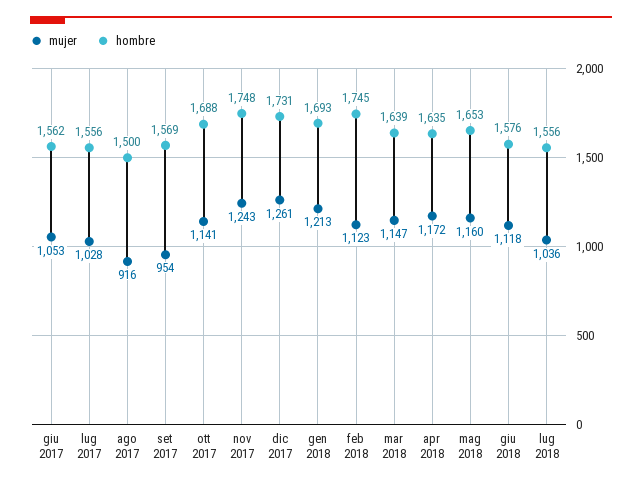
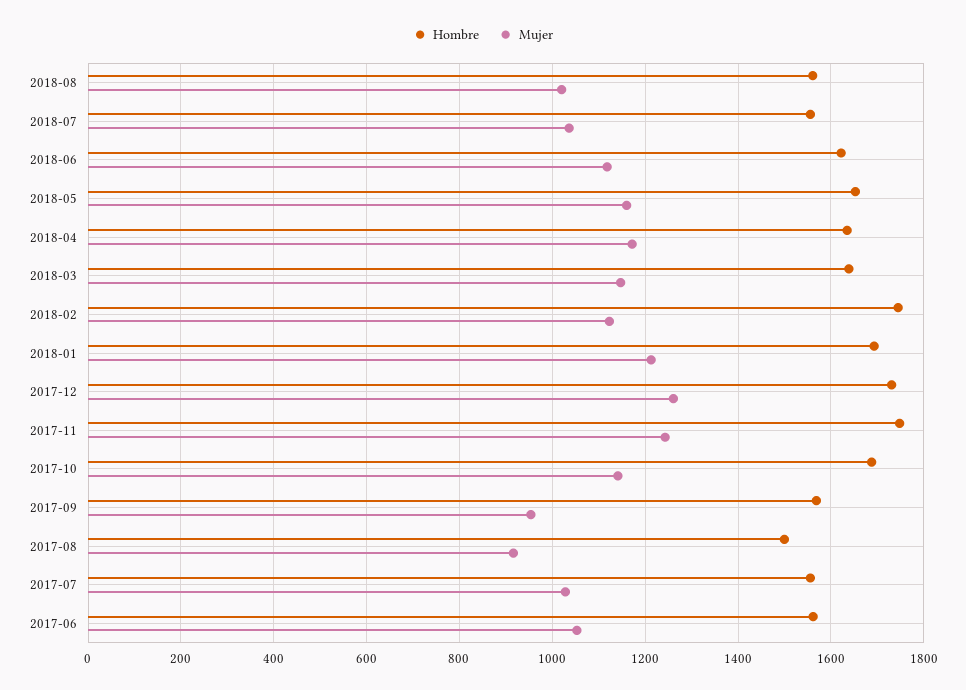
hombre, giu 2018: 1576 -> 1620
hombre, 2018-08: none -> 1560
mujer, 2018-08: none -> 1020

